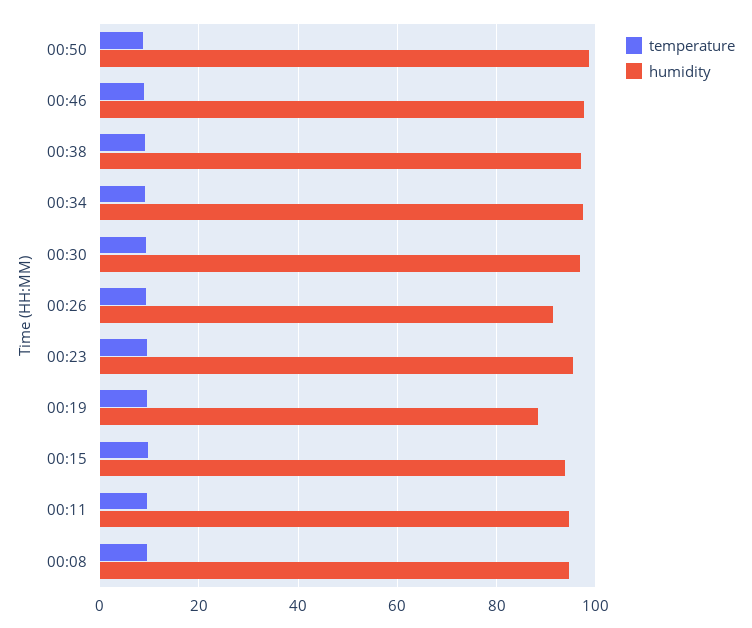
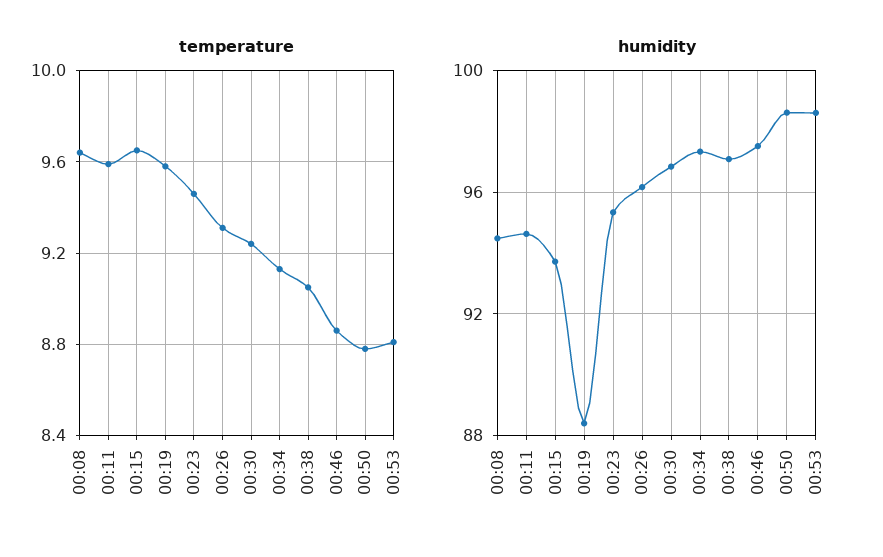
humidity, 00:26: 92 -> 96
temperature, 00:53: none -> 8.8
humidity, 00:53: none -> 98.5

